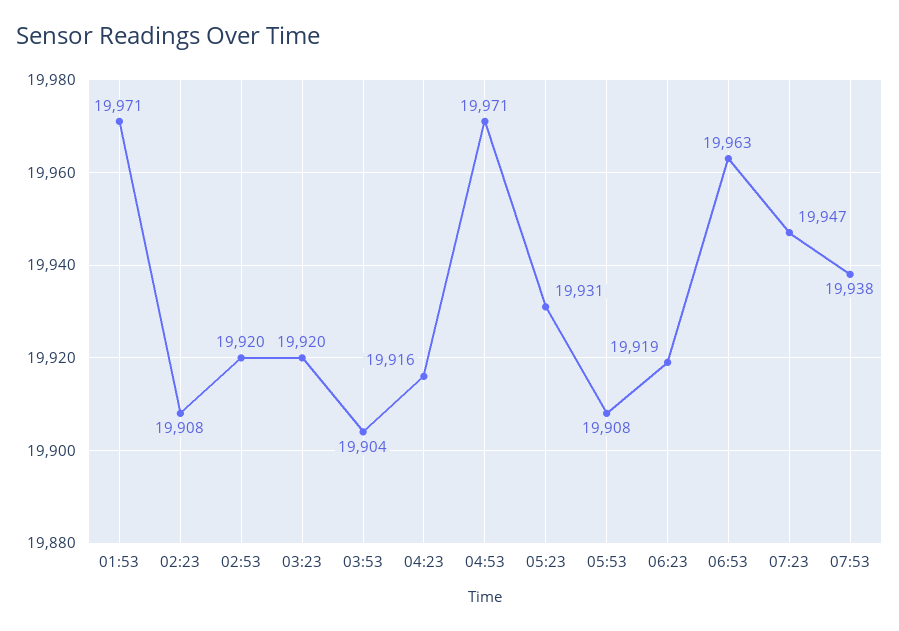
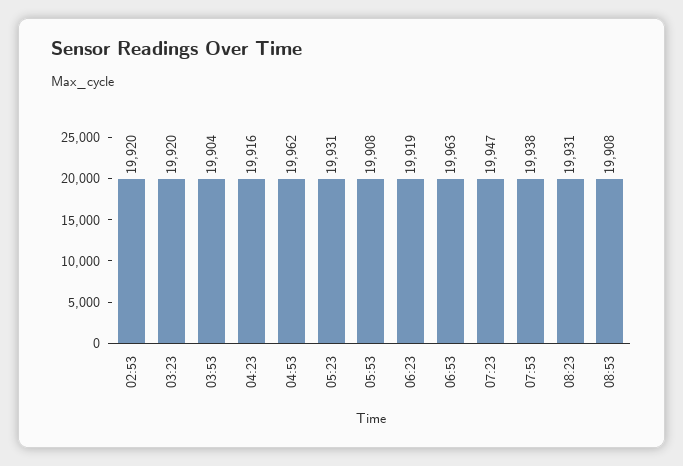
01:53: 19971 -> none
02:23: 19908 -> none
04:53: 19971 -> 19962
08:23: none -> 19931
08:53: none -> 19908

